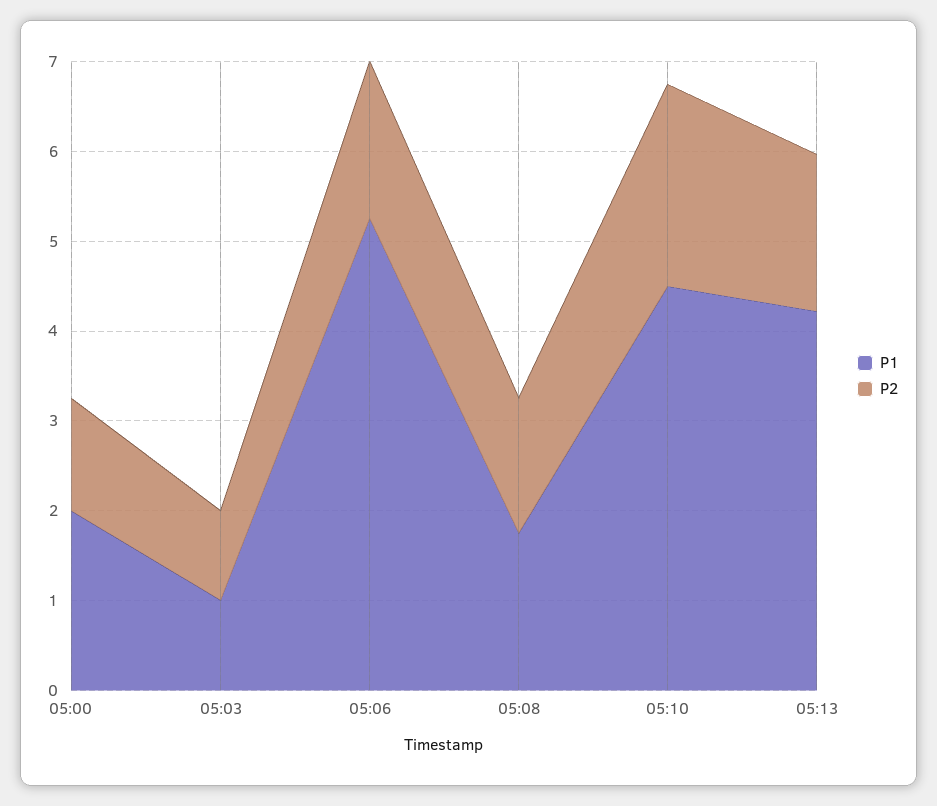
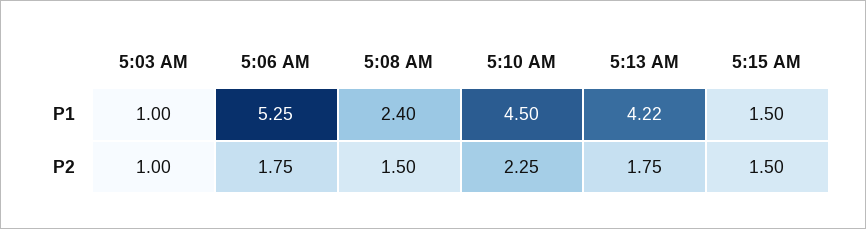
P1, 05:00: 2 -> none
P2, 05:00: 1.2 -> none
P1, 05:08: 1.8 -> 2.4
P1, 5:15 AM: none -> 1.5
P2, 5:15 AM: none -> 1.5

